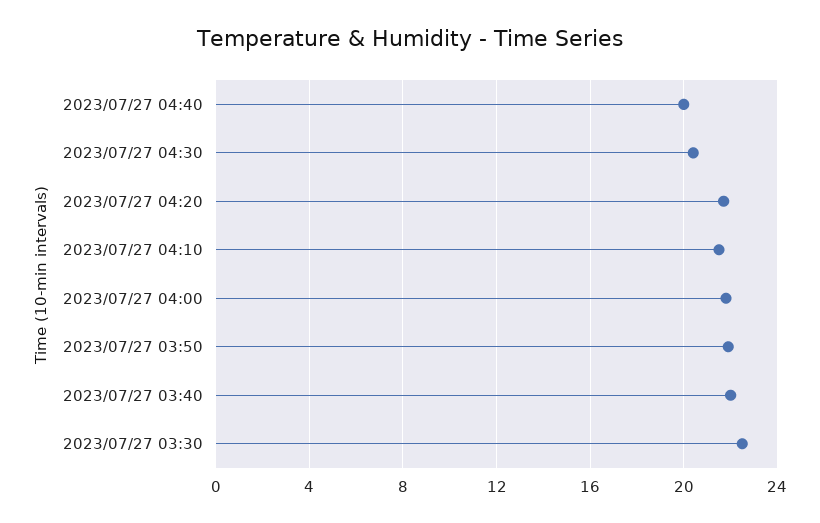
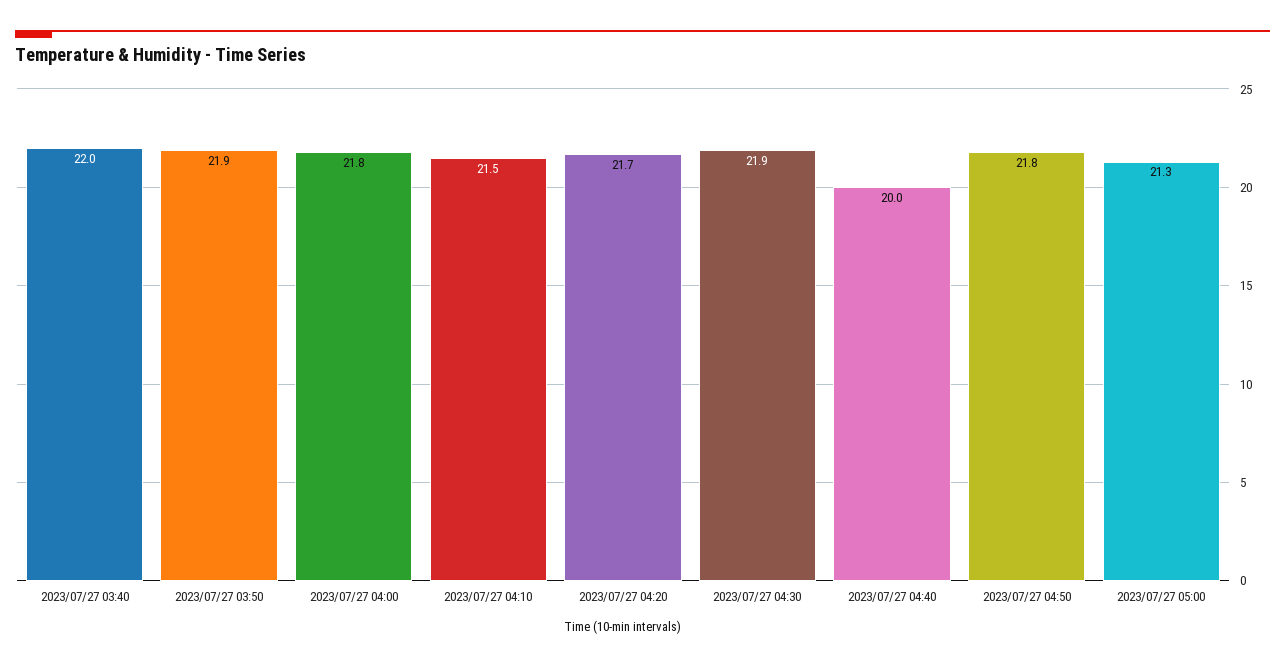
2023/07/27 04:30: 20.5 -> 21.9
2023/07/27 03:30: 22.5 -> none
2023/07/27 04:50: none -> 21.8
2023/07/27 05:00: none -> 21.3

